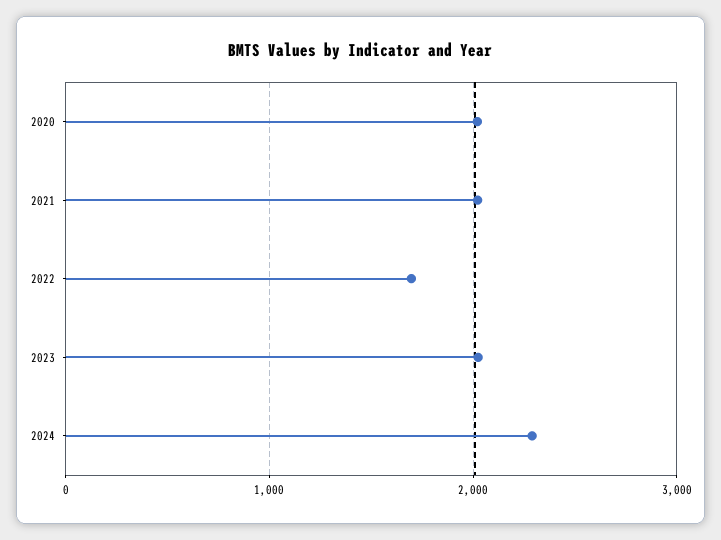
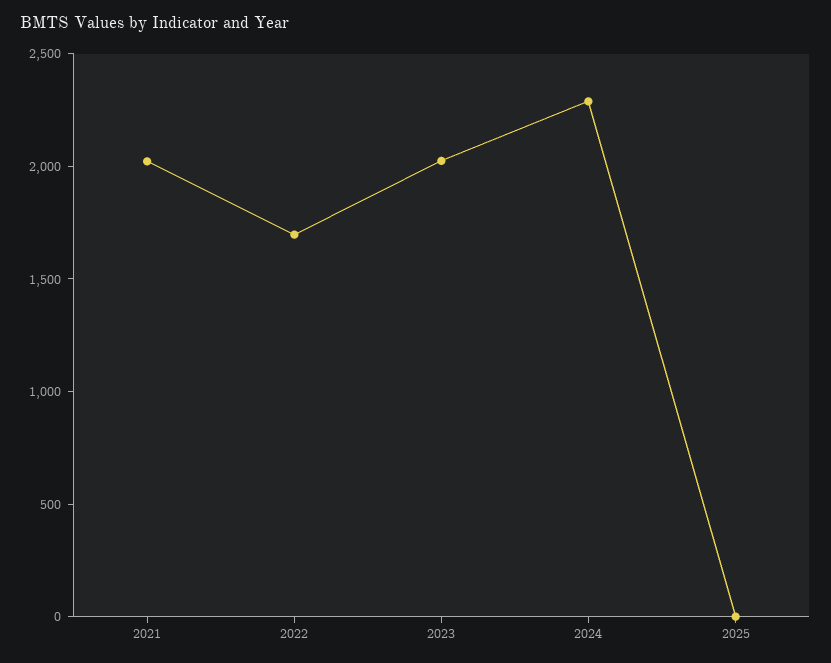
2020: 2000 -> none
2025: none -> 0

